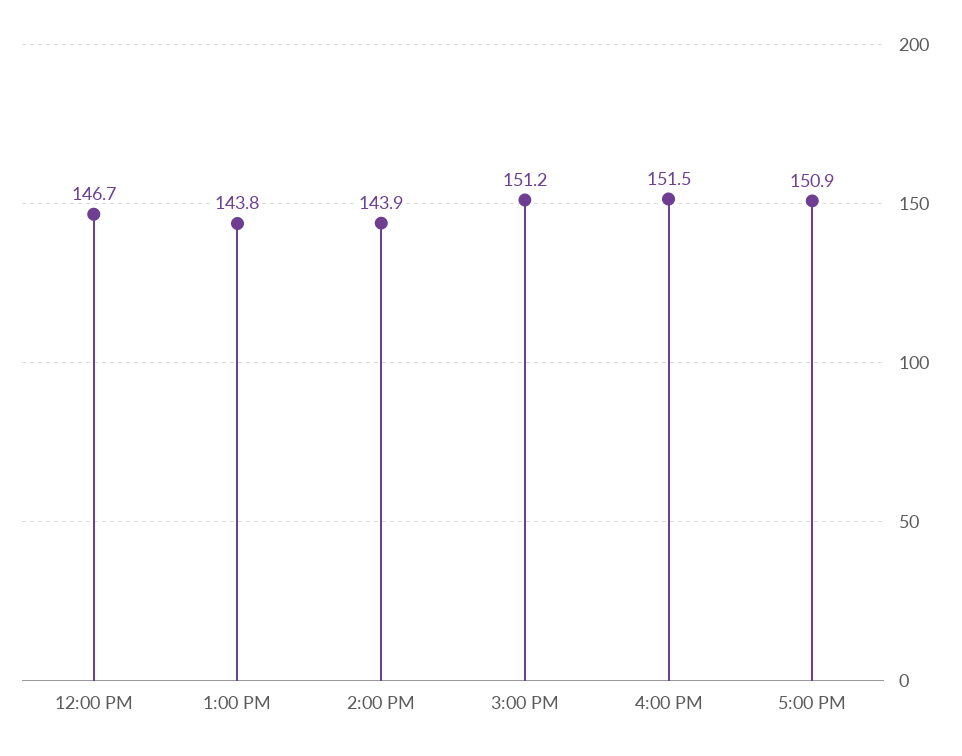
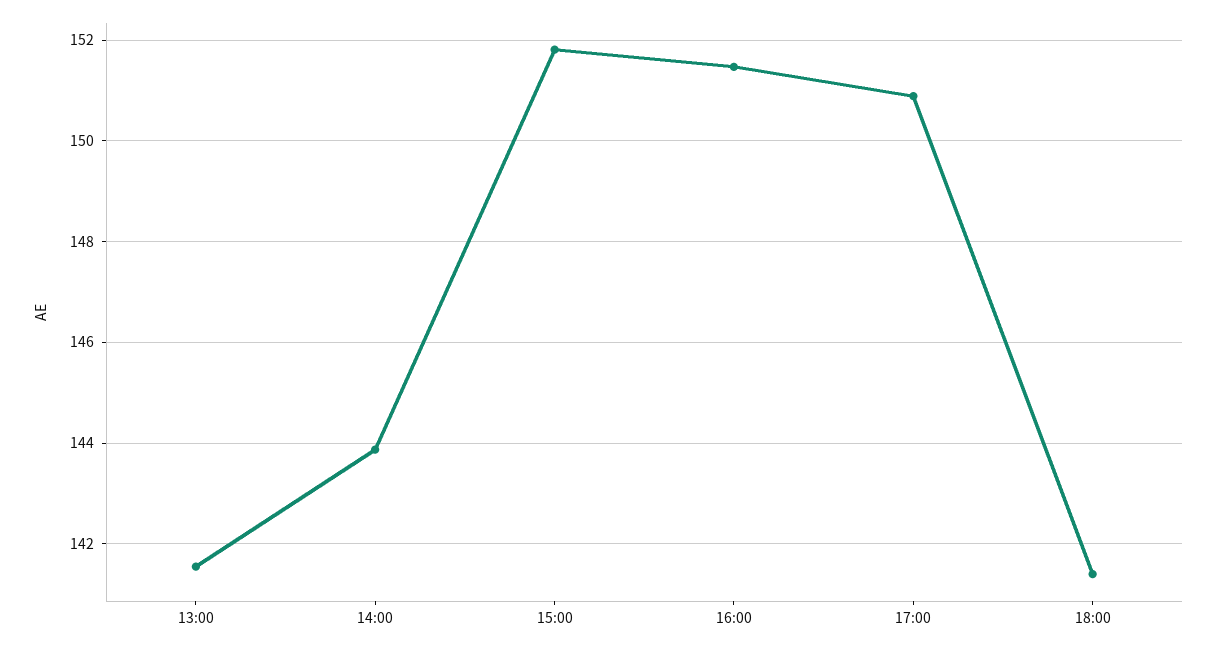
12:00 PM: 146.7 -> none
1:00 PM: 143.8 -> 141.6
3:00 PM: 151.2 -> 151.8
18:00: none -> 141.4

